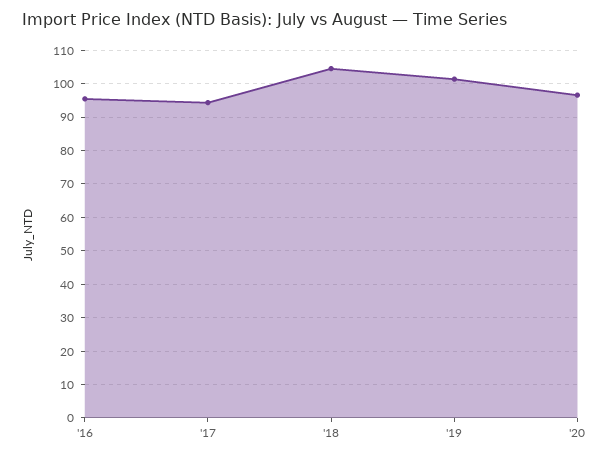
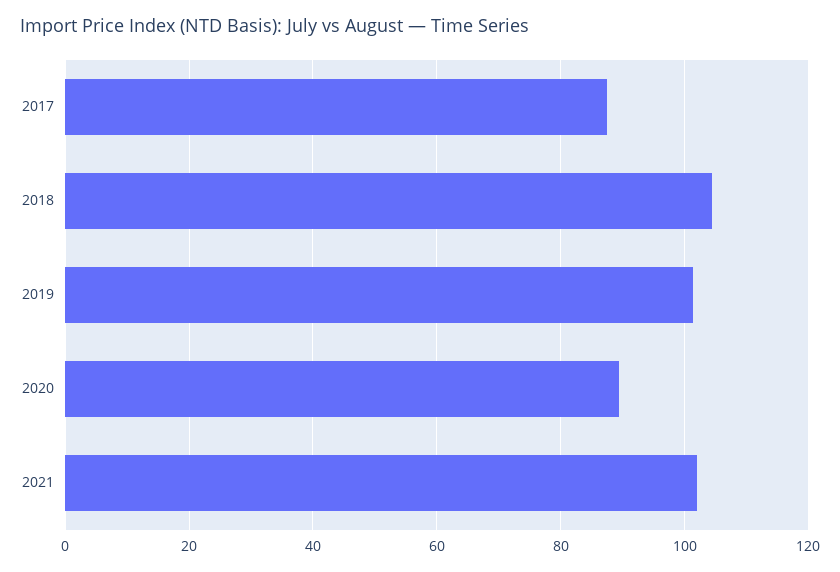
'16: 96 -> none
'17: 94 -> 88
'20: 96 -> 90
2021: none -> 102

